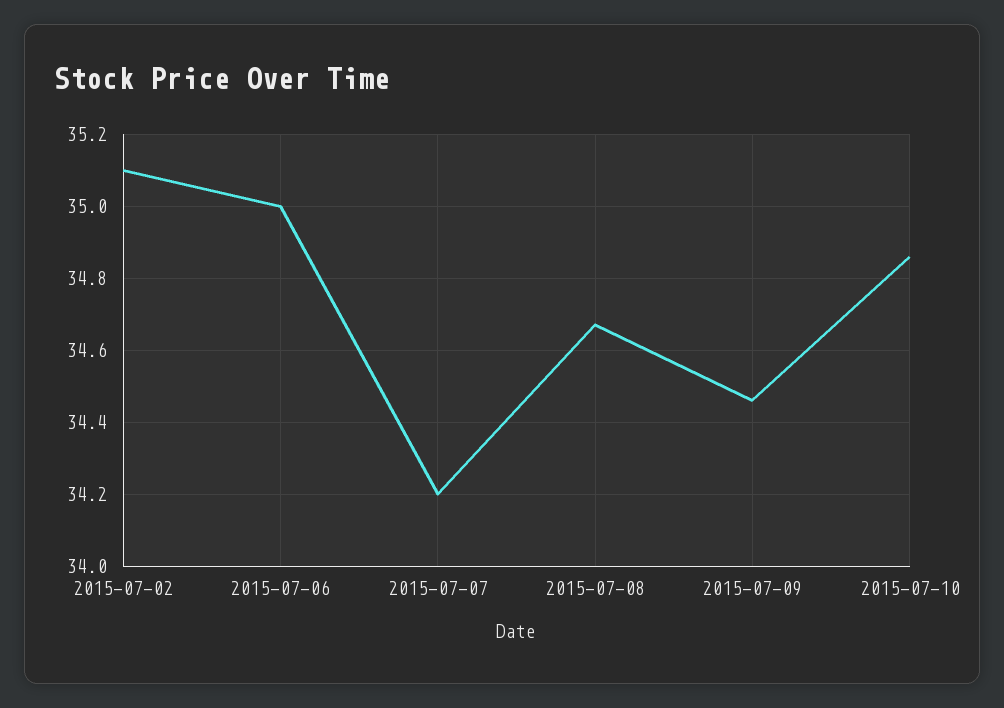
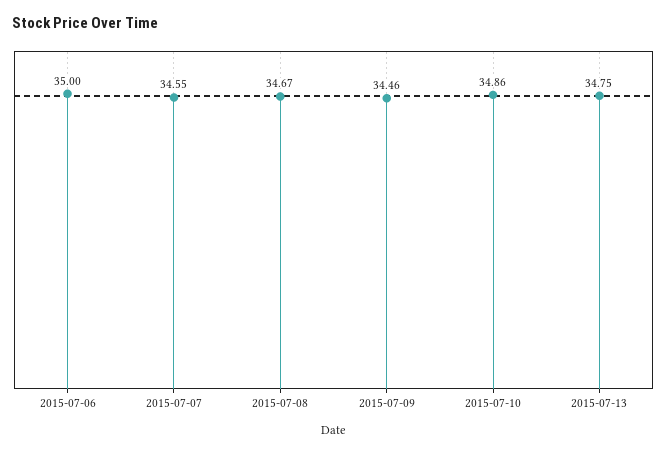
2015-07-02: 35.1 -> none
2015-07-07: 34.2 -> 34.55
2015-07-13: none -> 34.75

